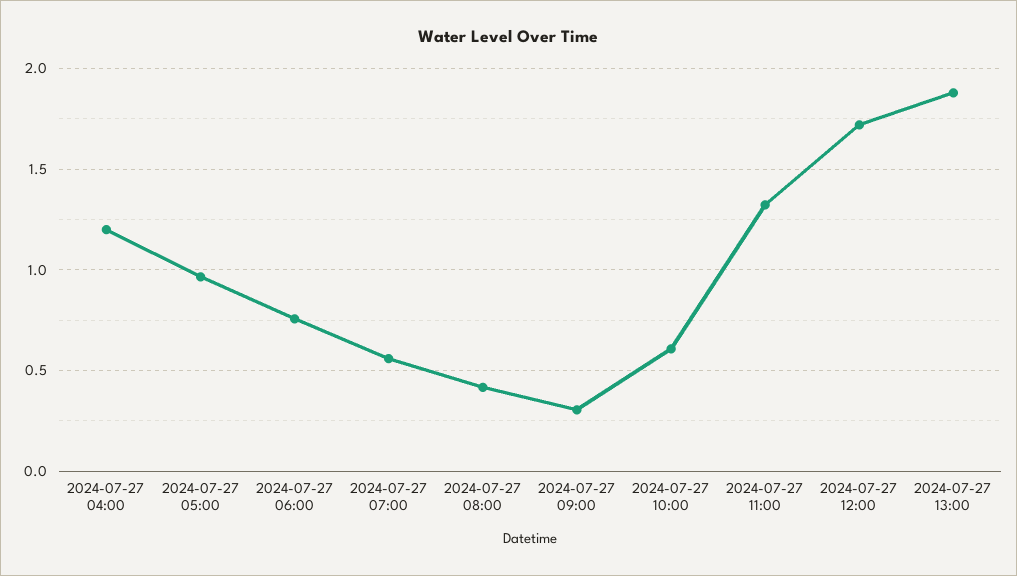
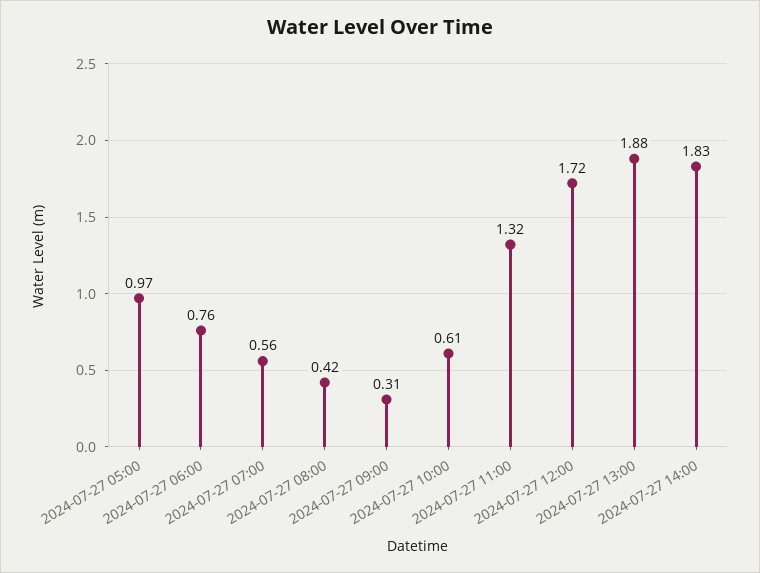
2024-07-27 04:00: 1.2 -> none
2024-07-27 14:00: none -> 1.83

